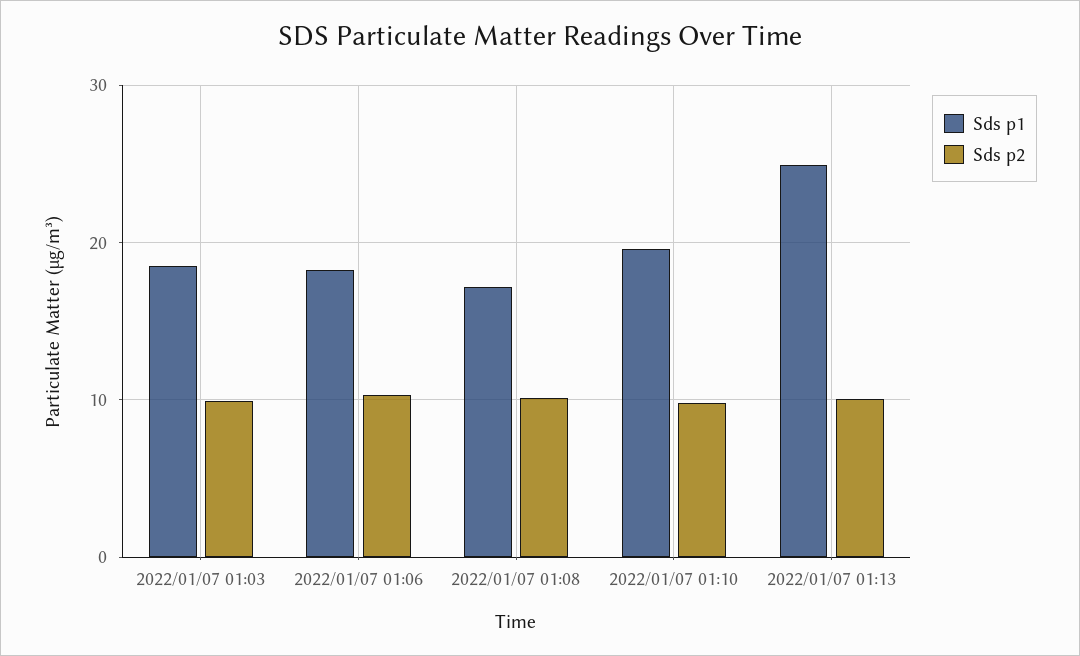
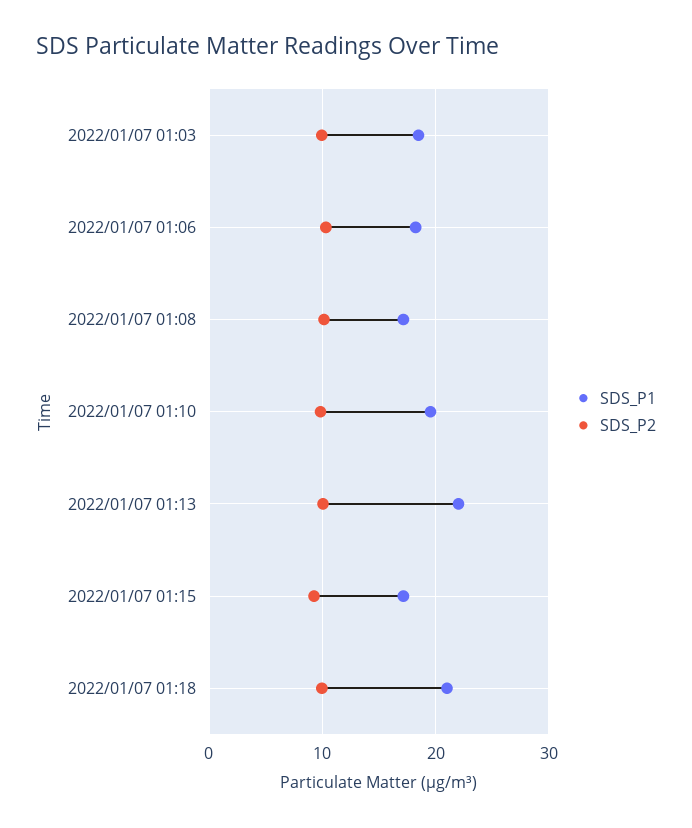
Sds p1, 2022/01/07 01:13: 25 -> 22
Sds p1, 2022/01/07 01:15: none -> 17
Sds p2, 2022/01/07 01:15: none -> 9
Sds p1, 2022/01/07 01:18: none -> 21
Sds p2, 2022/01/07 01:18: none -> 10

